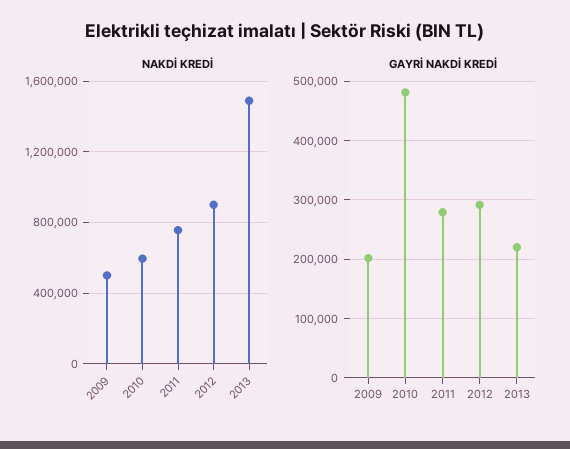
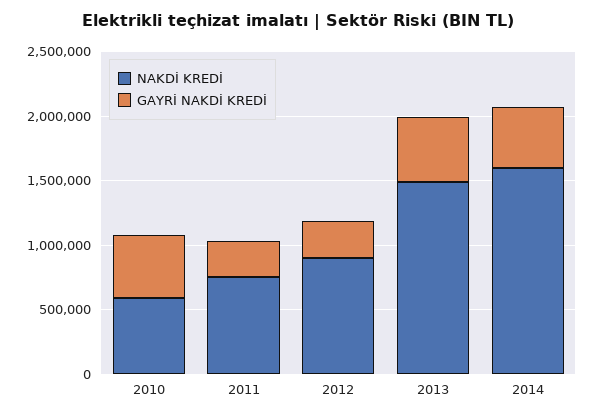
NAKDİ KREDİ, 2009: 500000 -> none
GAYRİ NAKDİ KREDİ, 2009: 200000 -> none
GAYRİ NAKDİ KREDİ, 2013: 220000 -> 500000
NAKDİ KREDİ, 2014: none -> 1600000
GAYRİ NAKDİ KREDİ, 2014: none -> 500000

